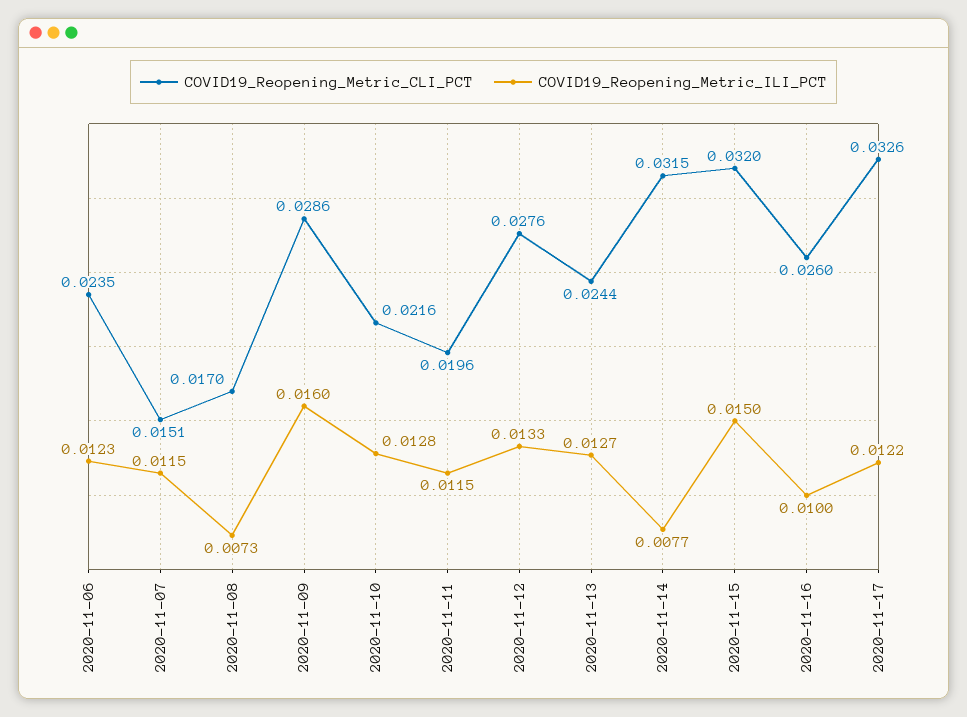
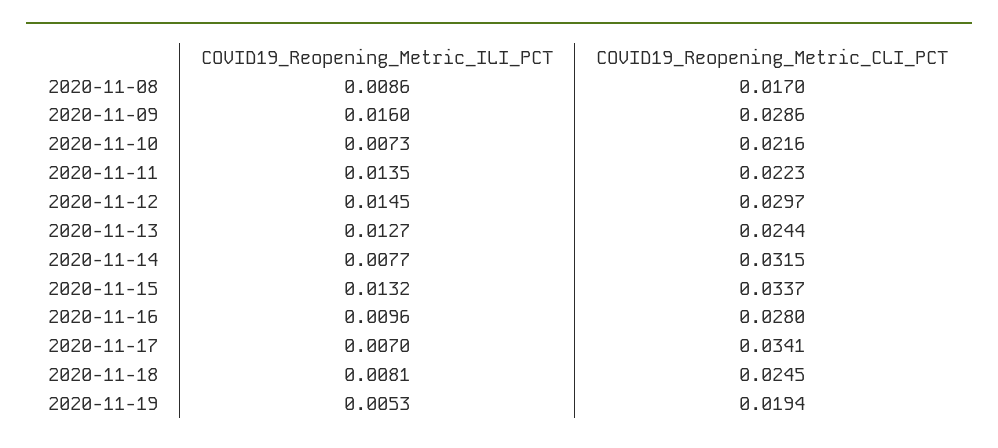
COVID19_Reopening_Metric_CLI_PCT, 2020-11-06: 0.0235 -> none
COVID19_Reopening_Metric_ILI_PCT, 2020-11-06: 0.0123 -> none
COVID19_Reopening_Metric_CLI_PCT, 2020-11-07: 0.0151 -> none
COVID19_Reopening_Metric_ILI_PCT, 2020-11-07: 0.0115 -> none
COVID19_Reopening_Metric_ILI_PCT, 2020-11-08: 0.0073 -> 0.0086
COVID19_Reopening_Metric_ILI_PCT, 2020-11-10: 0.0128 -> 0.0073
COVID19_Reopening_Metric_CLI_PCT, 2020-11-11: 0.0196 -> 0.0223
COVID19_Reopening_Metric_ILI_PCT, 2020-11-11: 0.0115 -> 0.0135
COVID19_Reopening_Metric_CLI_PCT, 2020-11-12: 0.0276 -> 0.0297
COVID19_Reopening_Metric_ILI_PCT, 2020-11-12: 0.0133 -> 0.0145
COVID19_Reopening_Metric_CLI_PCT, 2020-11-15: 0.032 -> 0.0337
COVID19_Reopening_Metric_ILI_PCT, 2020-11-15: 0.015 -> 0.0132
COVID19_Reopening_Metric_CLI_PCT, 2020-11-16: 0.026 -> 0.028
COVID19_Reopening_Metric_ILI_PCT, 2020-11-16: 0.01 -> 0.0096
COVID19_Reopening_Metric_CLI_PCT, 2020-11-17: 0.0326 -> 0.0341
COVID19_Reopening_Metric_ILI_PCT, 2020-11-17: 0.0122 -> 0.007
COVID19_Reopening_Metric_ILI_PCT, 2020-11-18: none -> 0.0081
COVID19_Reopening_Metric_CLI_PCT, 2020-11-18: none -> 0.0245
COVID19_Reopening_Metric_ILI_PCT, 2020-11-19: none -> 0.0053
COVID19_Reopening_Metric_CLI_PCT, 2020-11-19: none -> 0.0194

